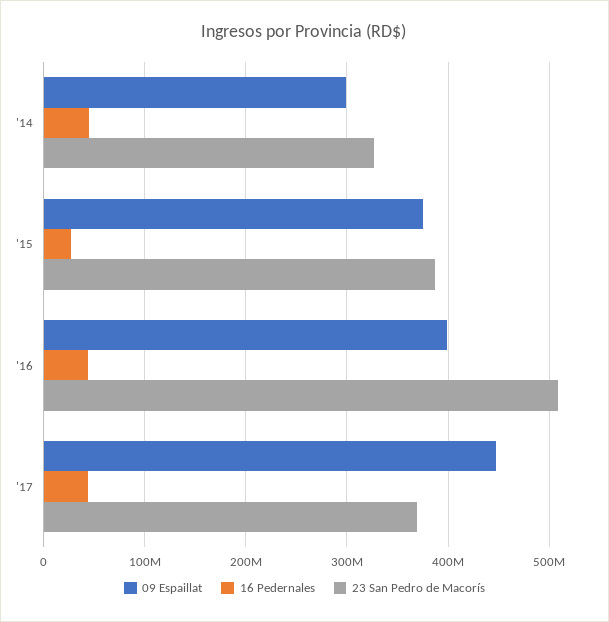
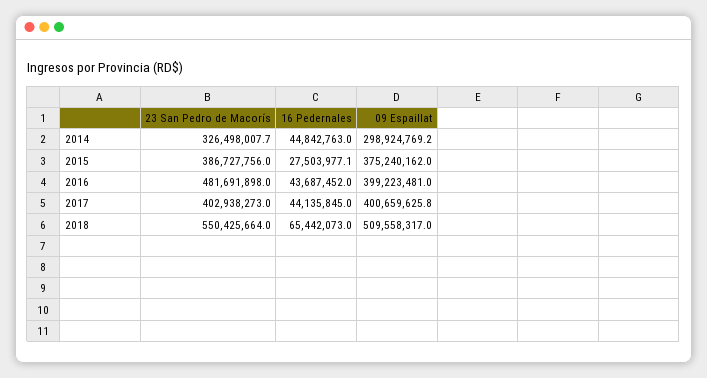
23 San Pedro de Macorís, '16: 510000000 -> 481691898
09 Espaillat, '17: 450000000 -> 400659625.8
23 San Pedro de Macorís, '17: 370000000 -> 402938273
23 San Pedro de Macorís, 2018: none -> 550425664
16 Pedernales, 2018: none -> 65442073
09 Espaillat, 2018: none -> 509558317

